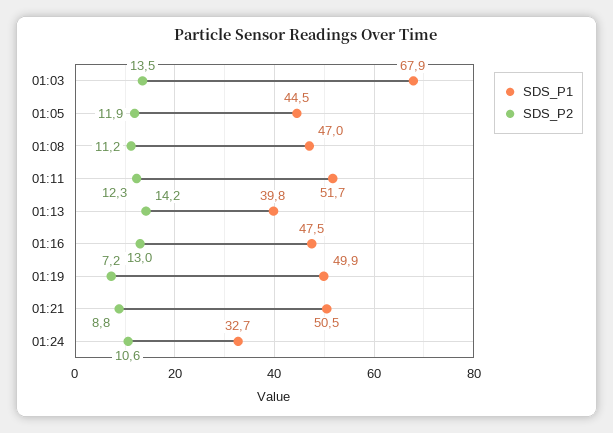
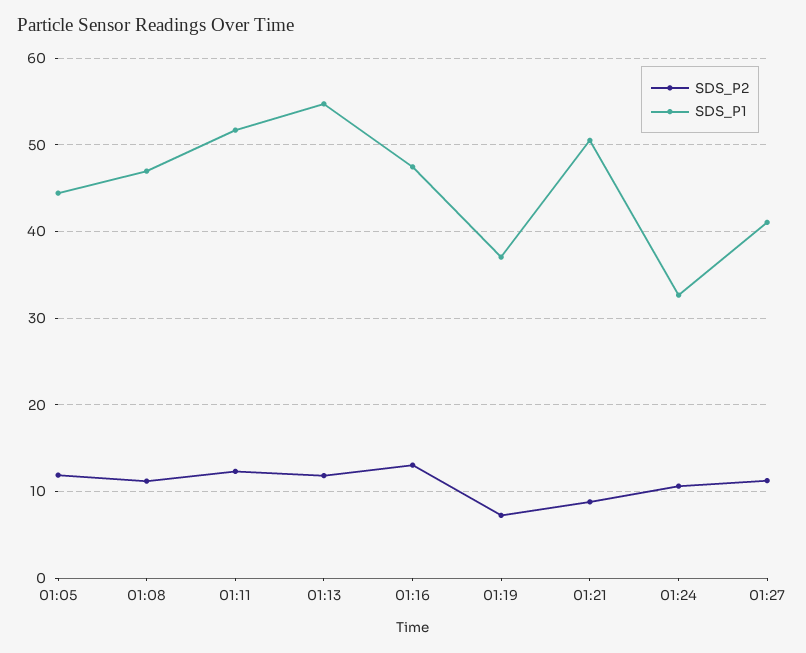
SDS_P1, 01:03: 67.9 -> none
SDS_P2, 01:03: 13.5 -> none
SDS_P1, 01:13: 39.8 -> 55
SDS_P2, 01:13: 14.2 -> 12
SDS_P1, 01:19: 49.9 -> 37
SDS_P2, 01:27: none -> 11
SDS_P1, 01:27: none -> 41

